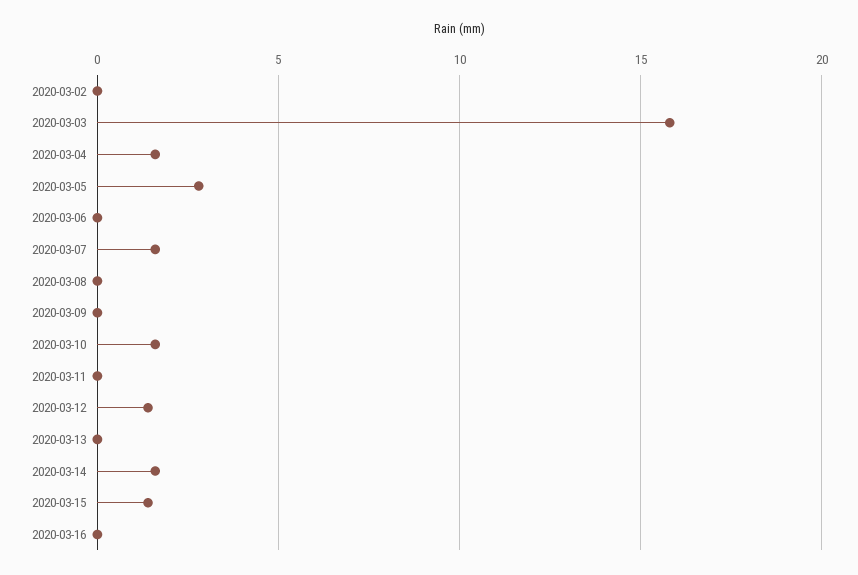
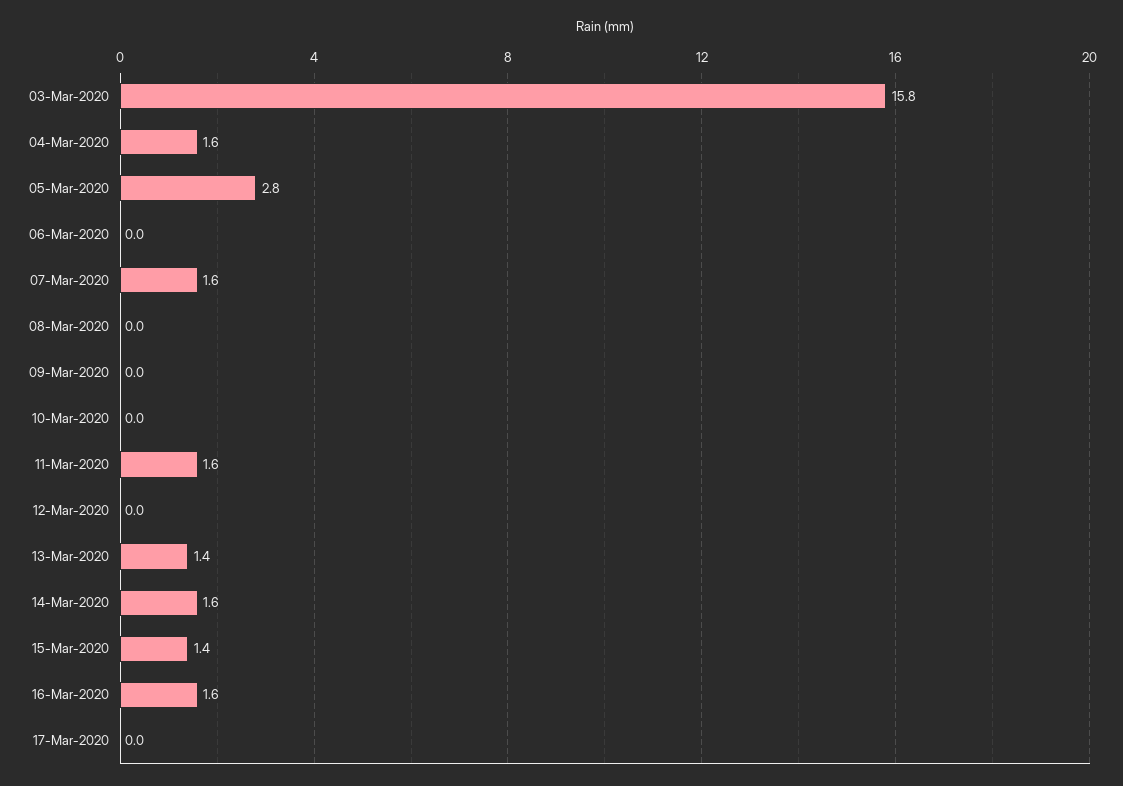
2020-03-02: 0 -> none
2020-03-10: 1.5 -> 0
2020-03-11: 0 -> 1.6
2020-03-12: 1.5 -> 0
2020-03-13: 0 -> 1.4
2020-03-16: 0 -> 1.6
17-Mar-2020: none -> 0

